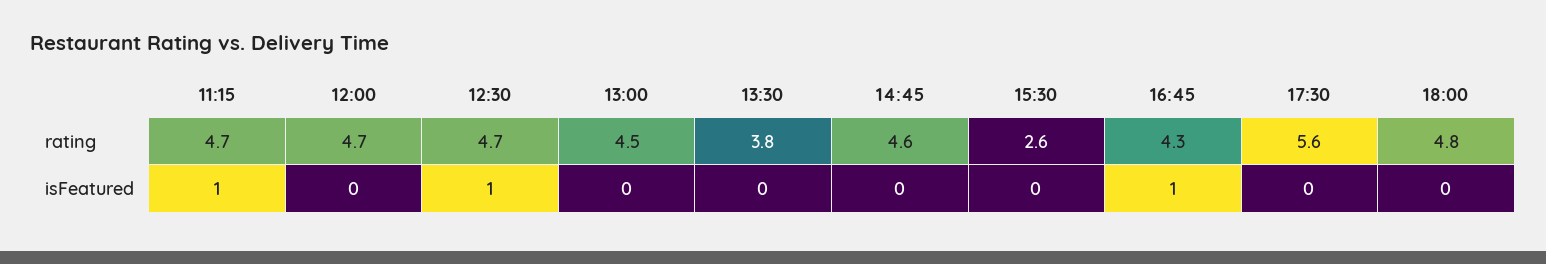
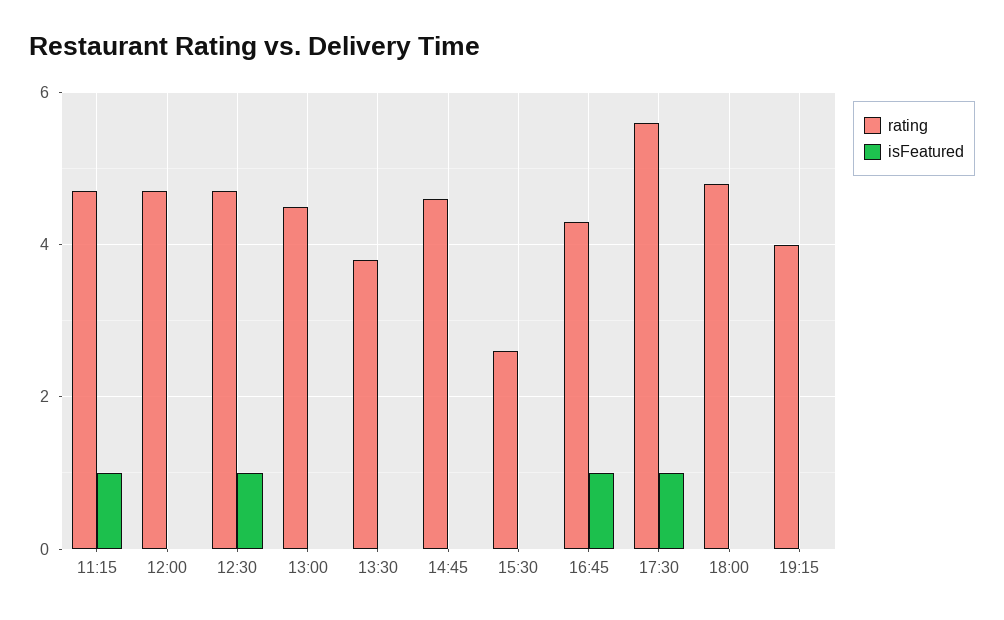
isFeatured, 17:30: 0 -> 1
rating, 19:15: none -> 4
isFeatured, 19:15: none -> 0

